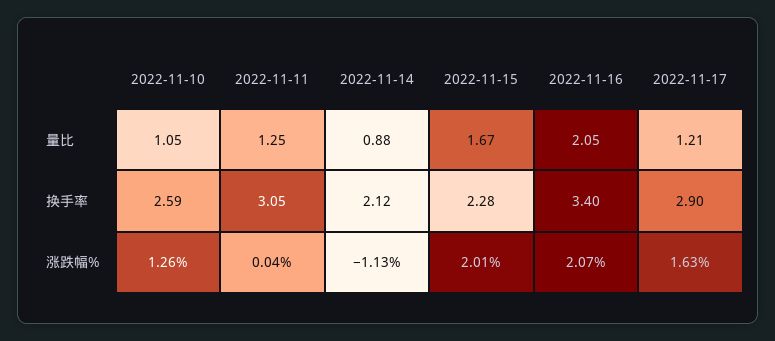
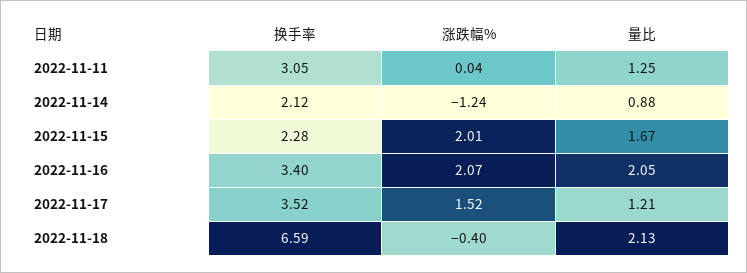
2022-11-10, 量比: 1.05 -> none
2022-11-10, 换手率: 2.59 -> none
2022-11-17, 换手率: 2.9 -> 3.52
2022-11-10, 涨跌幅%: 1.26 -> none
2022-11-14, 涨跌幅%: -1.13 -> -1.24
2022-11-17, 涨跌幅%: 1.63 -> 1.52
2022-11-18, 换手率: none -> 6.59
2022-11-18, 涨跌幅%: none -> -0.4
2022-11-18, 量比: none -> 2.13

